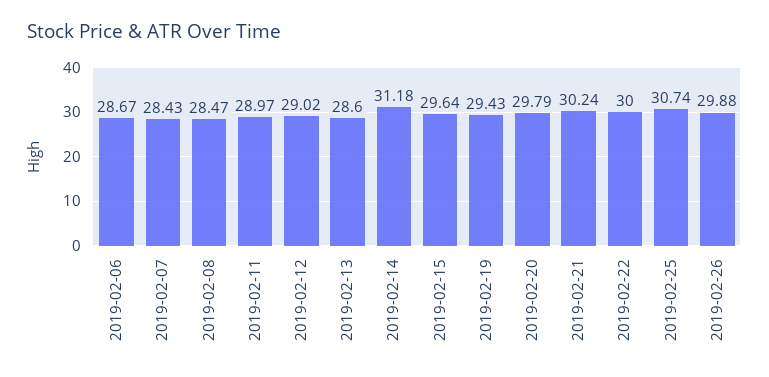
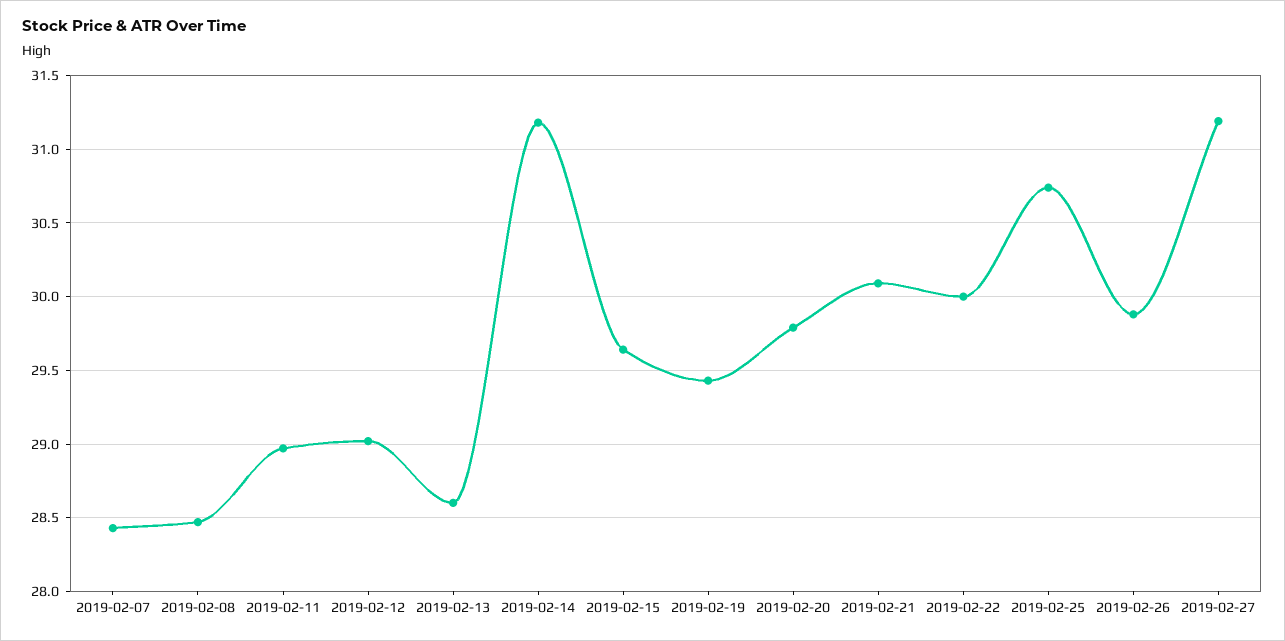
2019-02-06: 28.67 -> none
2019-02-21: 30.24 -> 30.1
2019-02-27: none -> 31.2

